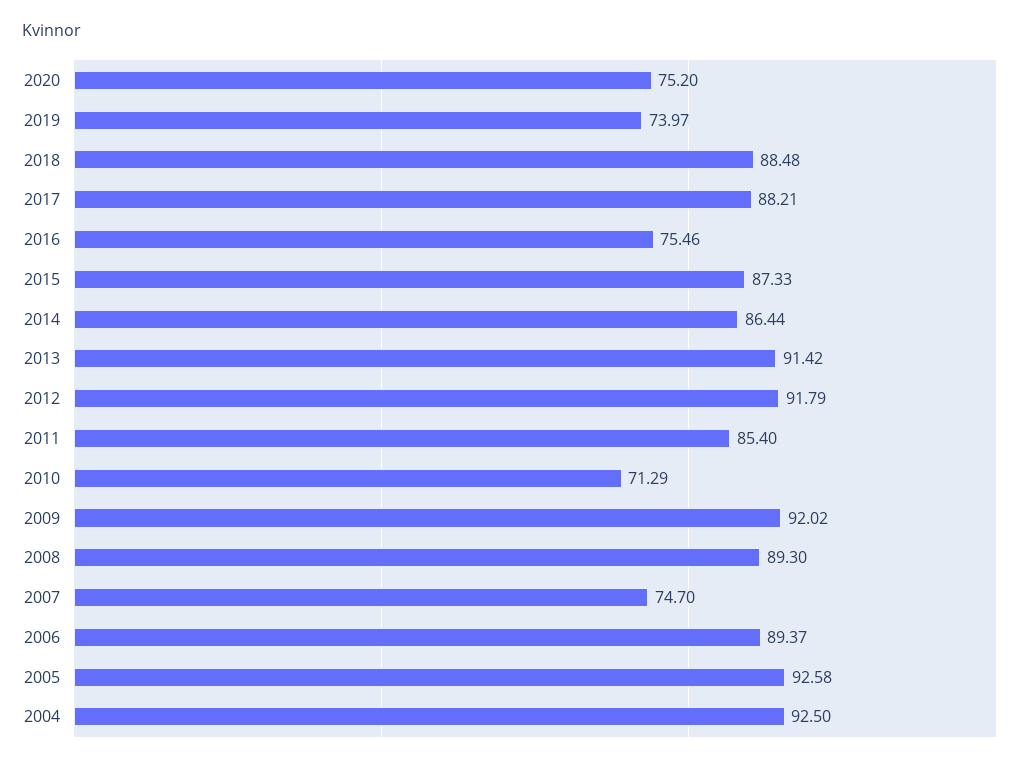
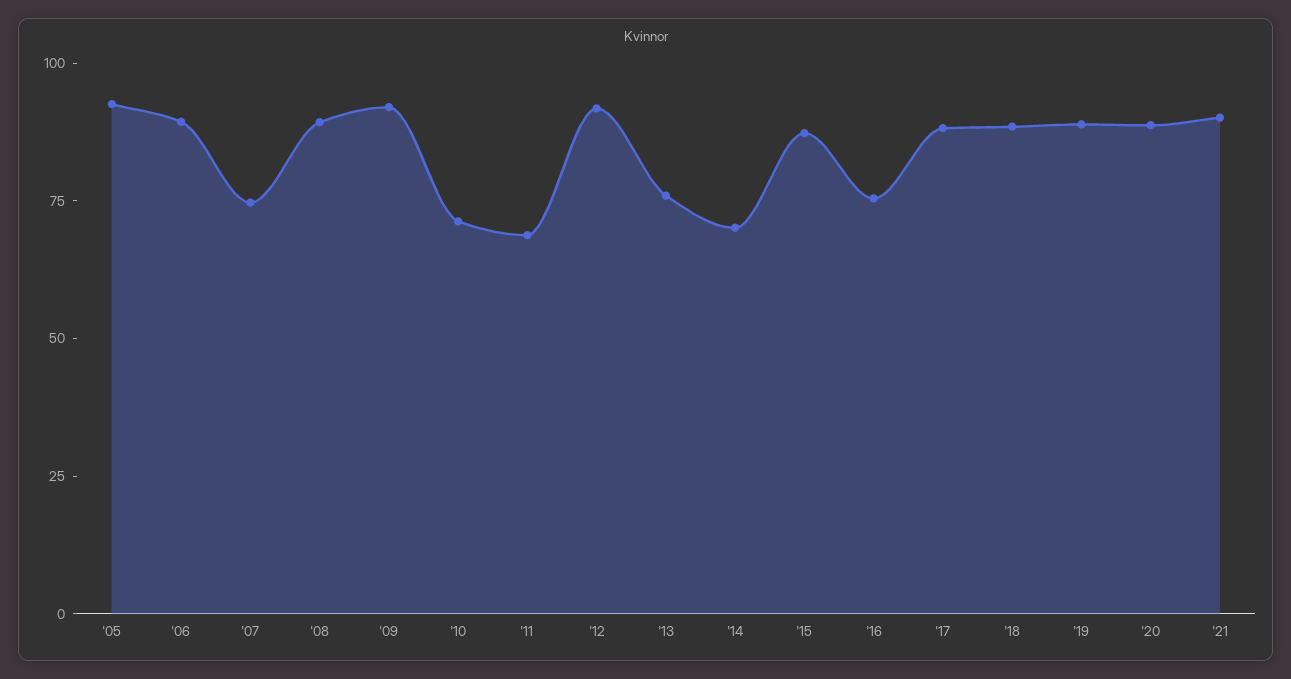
2020: 75.2 -> 90
2019: 73.97 -> 90
2014: 86.44 -> 70
2013: 91.42 -> 75
2011: 85.4 -> 70
2004: 92.5 -> none
'21: none -> 90

